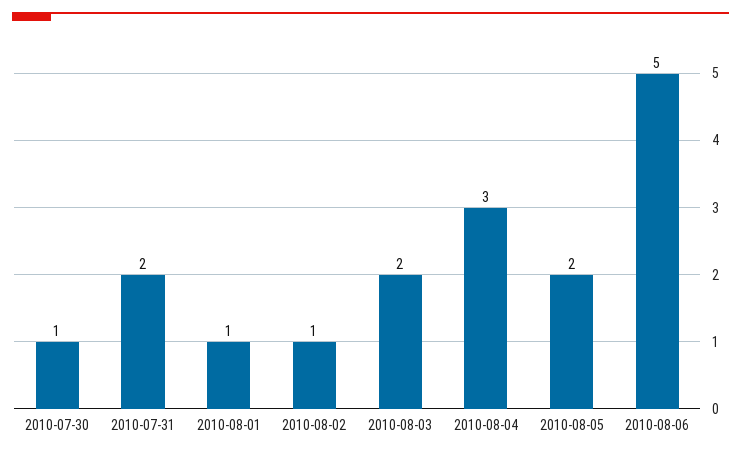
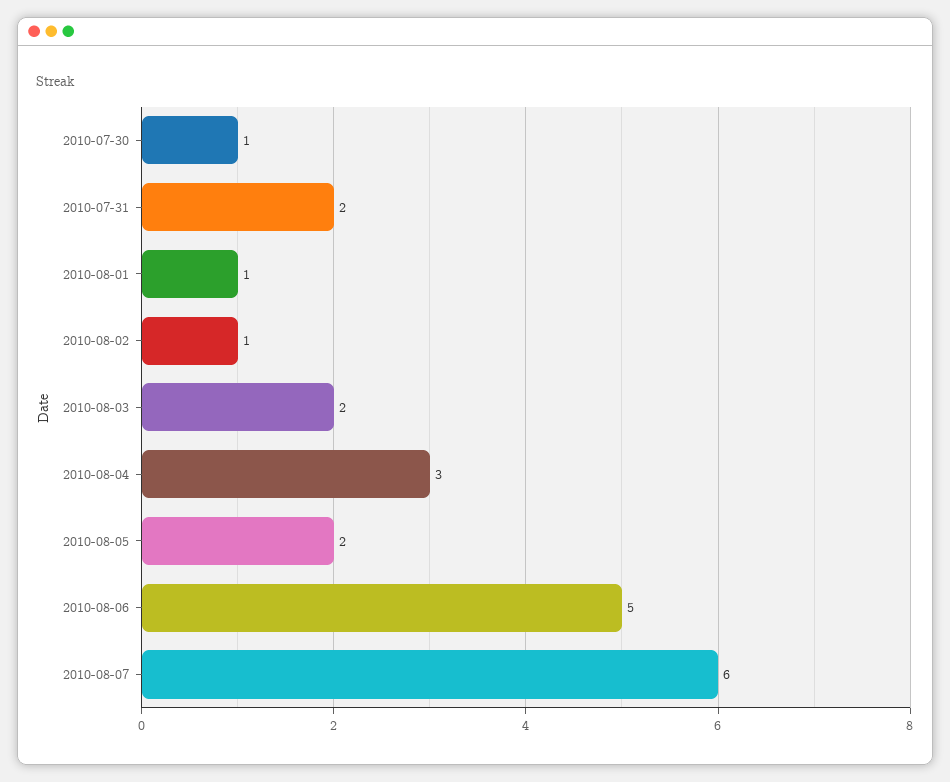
2010-08-07: none -> 6

